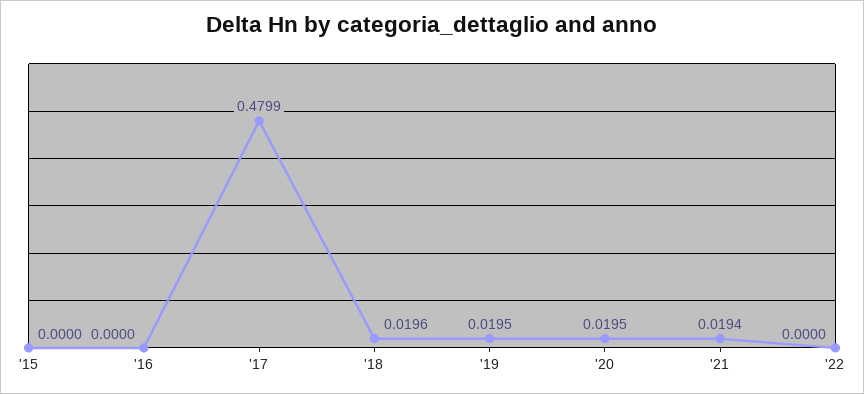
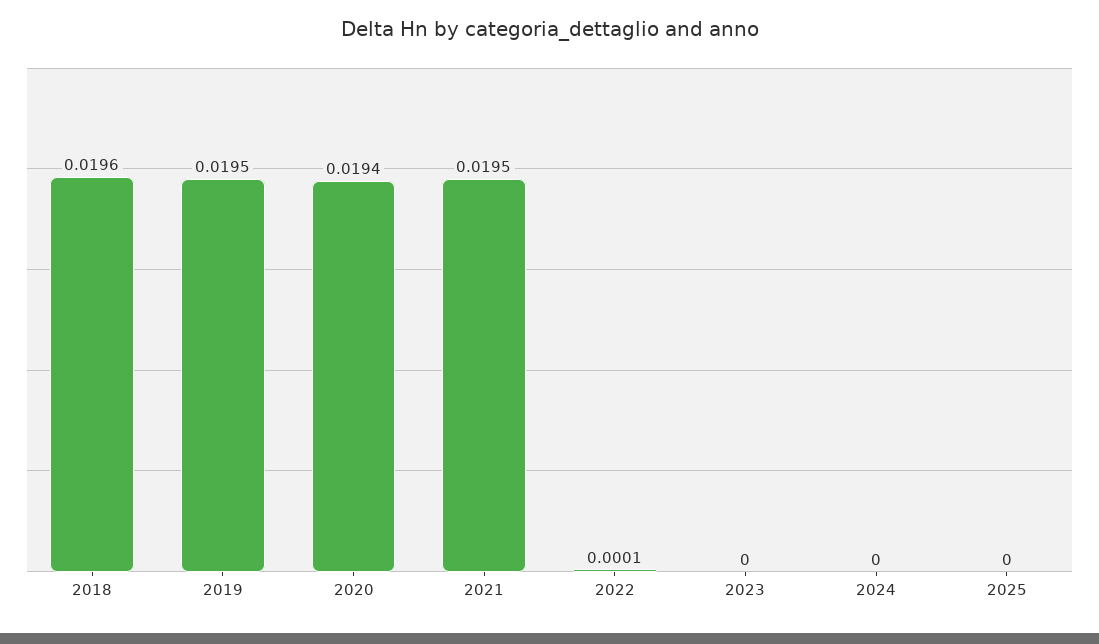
'15: 0 -> none
'16: 0 -> none
'17: 0.4799 -> none
'20: 0.0195 -> 0.0194
'21: 0.0194 -> 0.0195
'22: 0 -> 0.0001
2023: none -> 0
2024: none -> 0
2025: none -> 0

